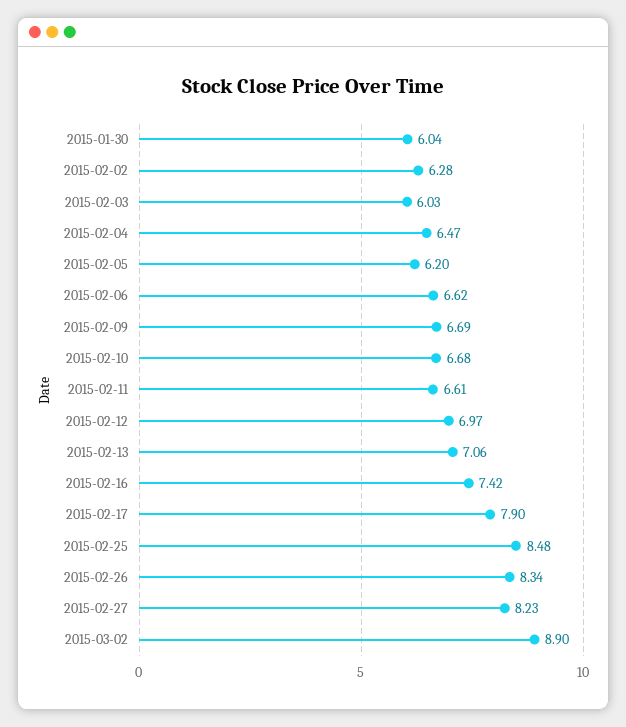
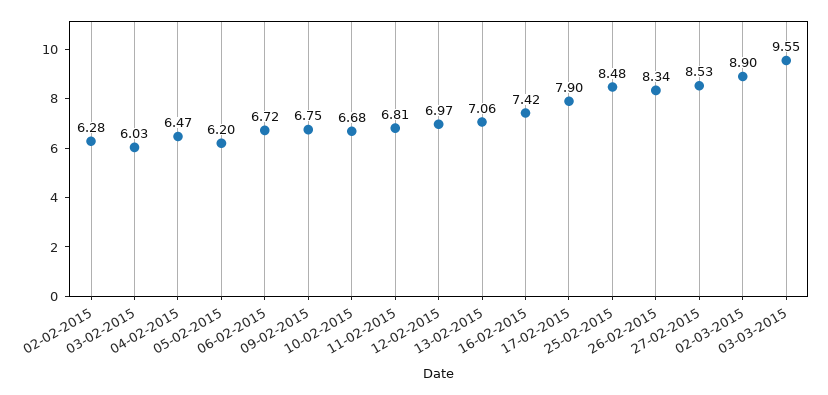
2015-01-30: 6.04 -> none
2015-02-06: 6.62 -> 6.72
2015-02-09: 6.69 -> 6.75
2015-02-11: 6.61 -> 6.81
2015-02-27: 8.23 -> 8.53
03-03-2015: none -> 9.55

